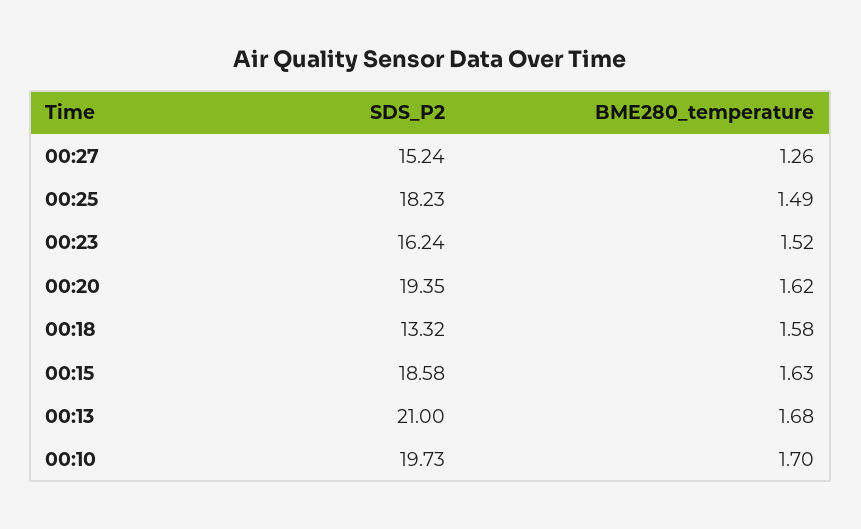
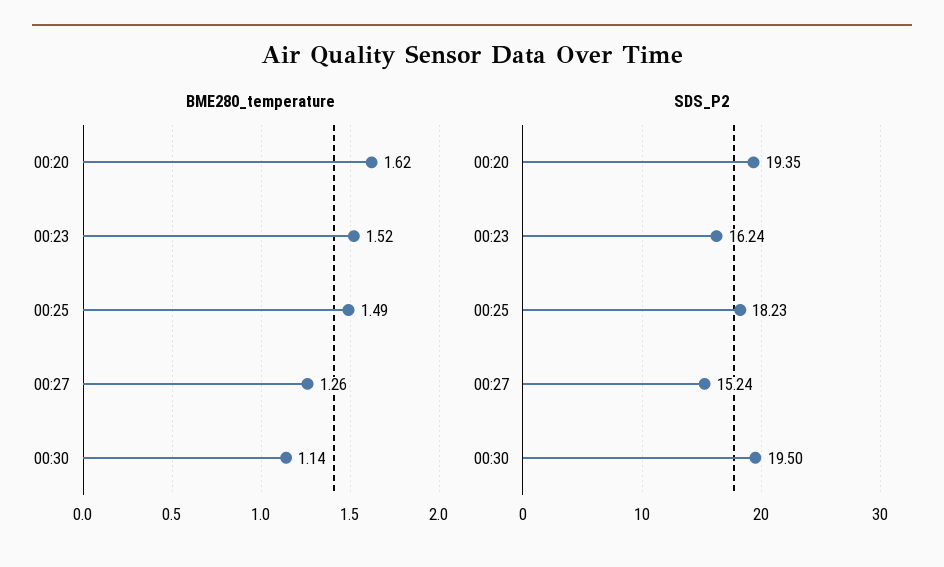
SDS_P2, 00:18: 13.32 -> none
BME280_temperature, 00:18: 1.58 -> none
SDS_P2, 00:15: 18.58 -> none
BME280_temperature, 00:15: 1.63 -> none
SDS_P2, 00:13: 21 -> none
BME280_temperature, 00:13: 1.68 -> none
SDS_P2, 00:10: 19.73 -> none
BME280_temperature, 00:10: 1.7 -> none
BME280_temperature, 00:30: none -> 1.14
SDS_P2, 00:30: none -> 19.5

